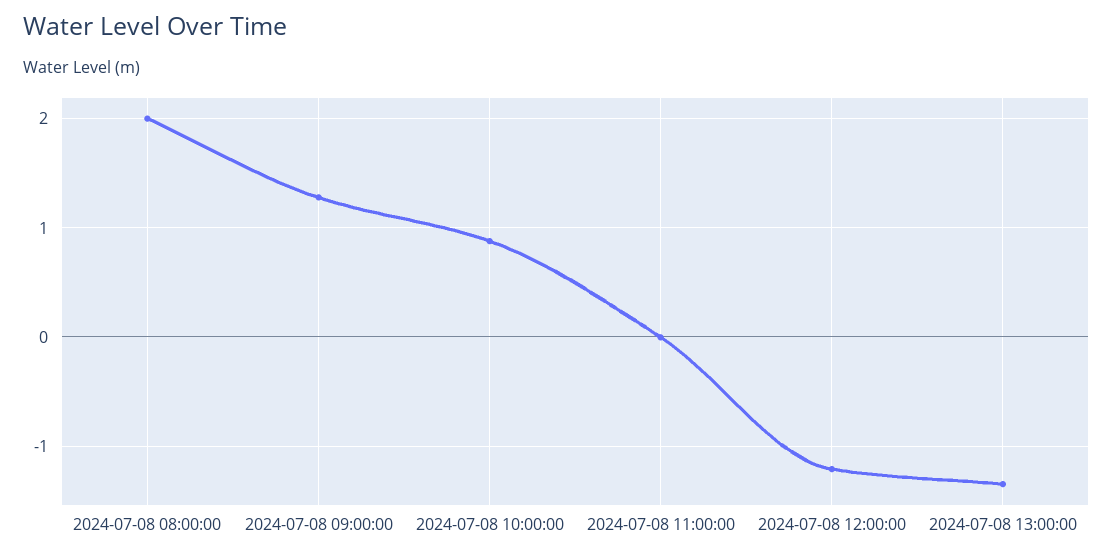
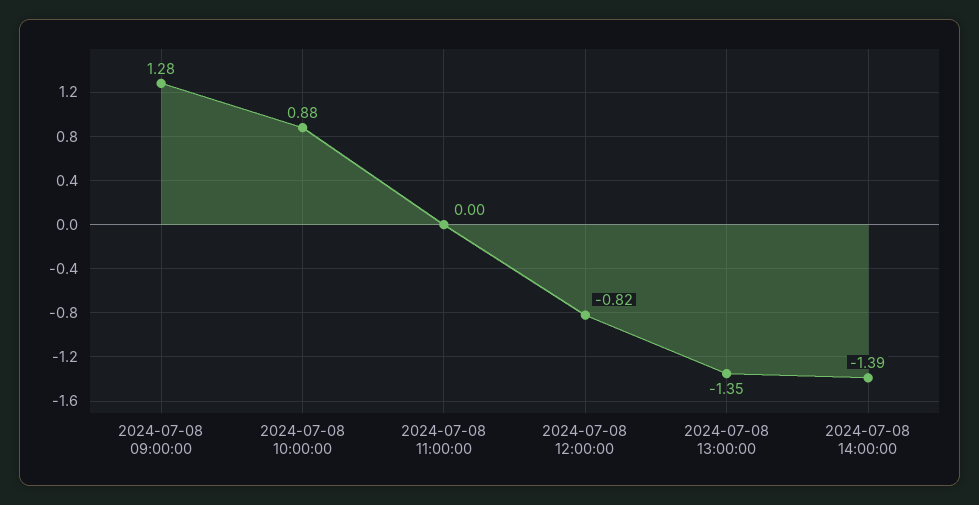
2024-07-08 08:00:00: 2 -> none
2024-07-08 12:00:00: -1.2 -> -0.82
2024-07-08 14:00:00: none -> -1.39

